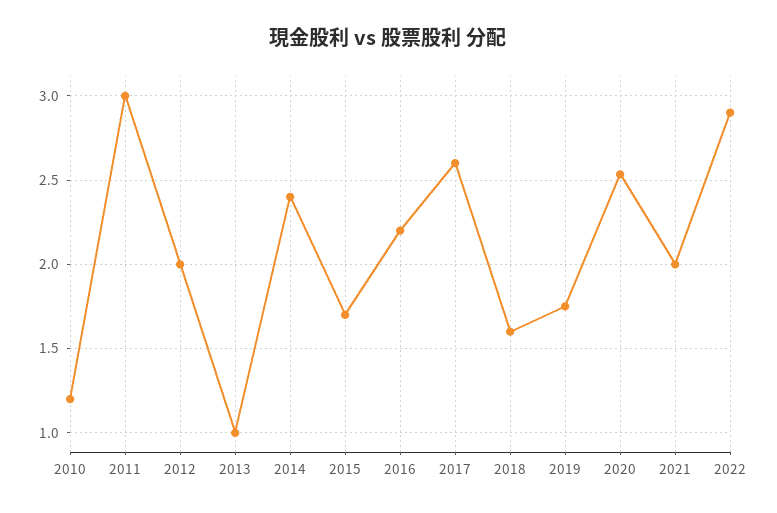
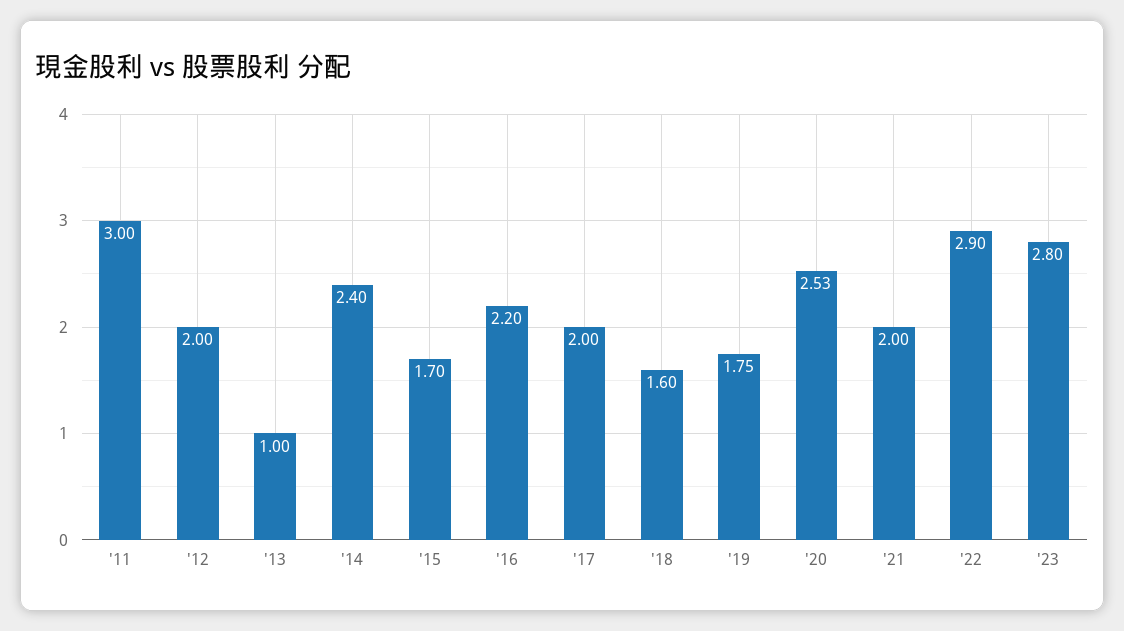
2010: 1.2 -> none
2017: 2.6 -> 2
'23: none -> 2.8

